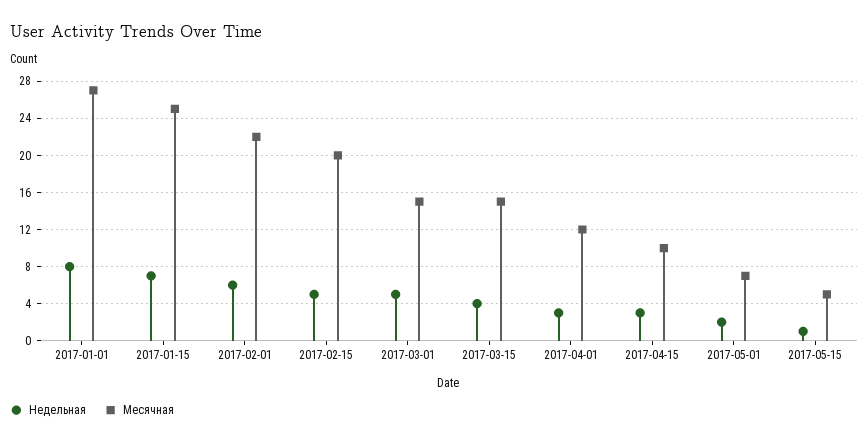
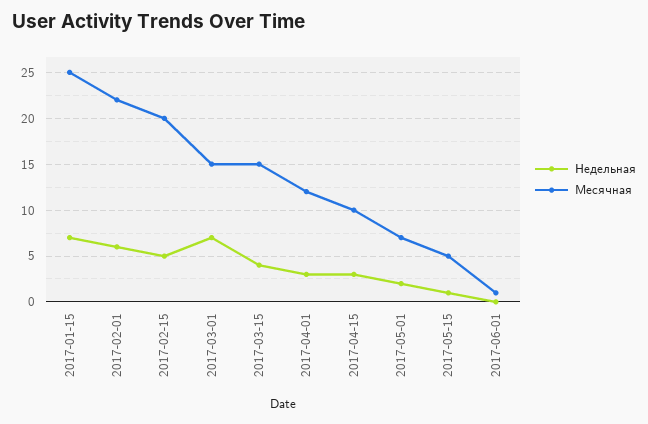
Недельная, 2017-01-01: 8 -> none
Месячная, 2017-01-01: 27 -> none
Недельная, 2017-03-01: 5 -> 7
Недельная, 2017-06-01: none -> 0
Месячная, 2017-06-01: none -> 1

